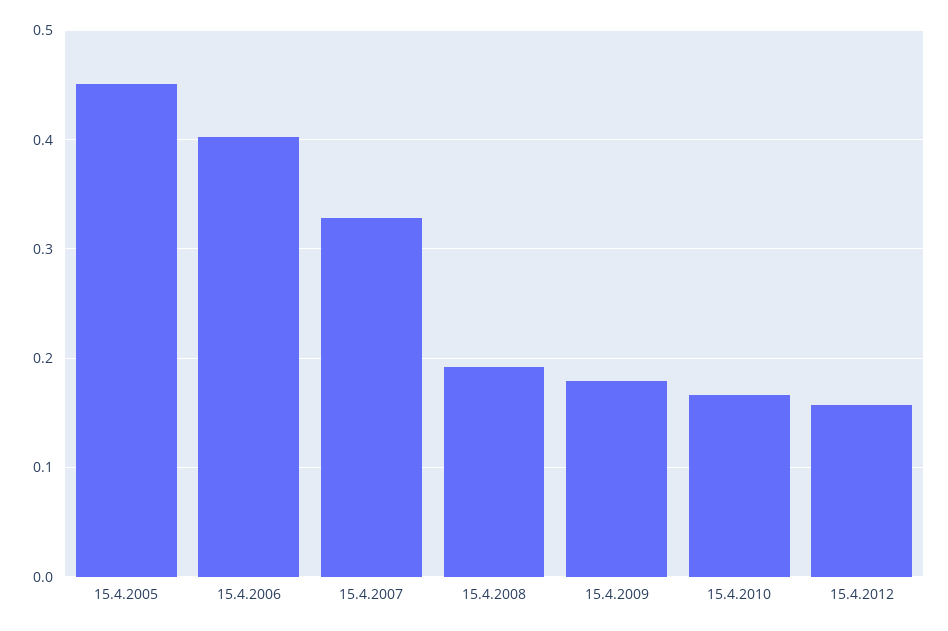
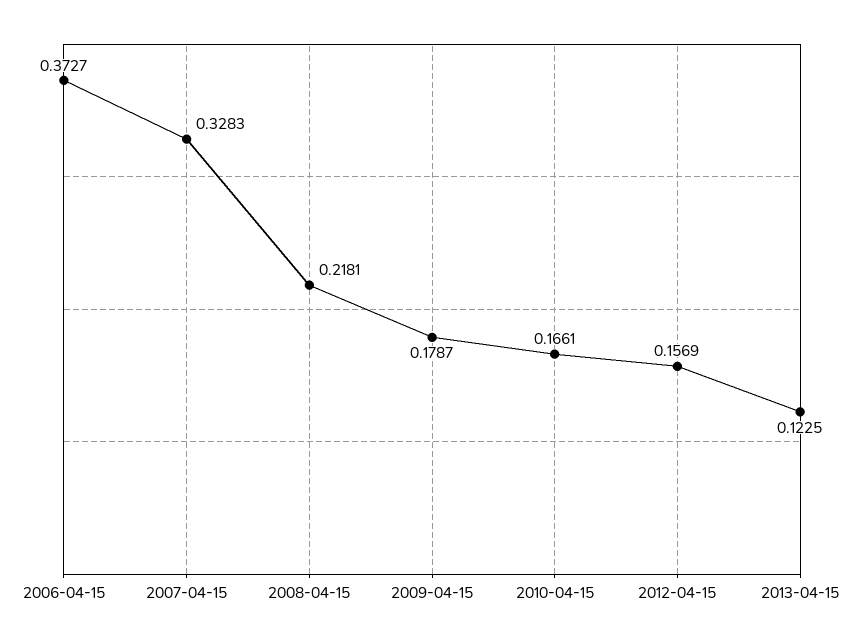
15.4.2005: 0.45 -> none
15.4.2006: 0.4 -> 0.3727
15.4.2008: 0.19 -> 0.2181
2013-04-15: none -> 0.1225

